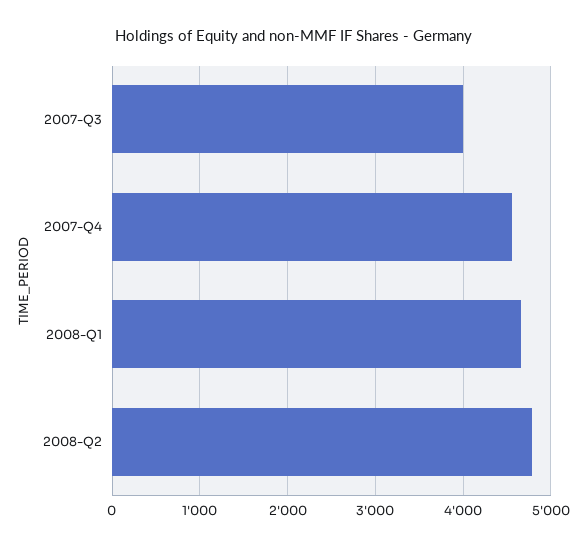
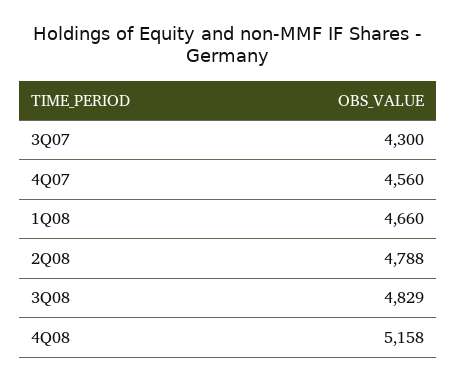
2007-Q3: 4000 -> 4300
3Q08: none -> 4829
4Q08: none -> 5158

